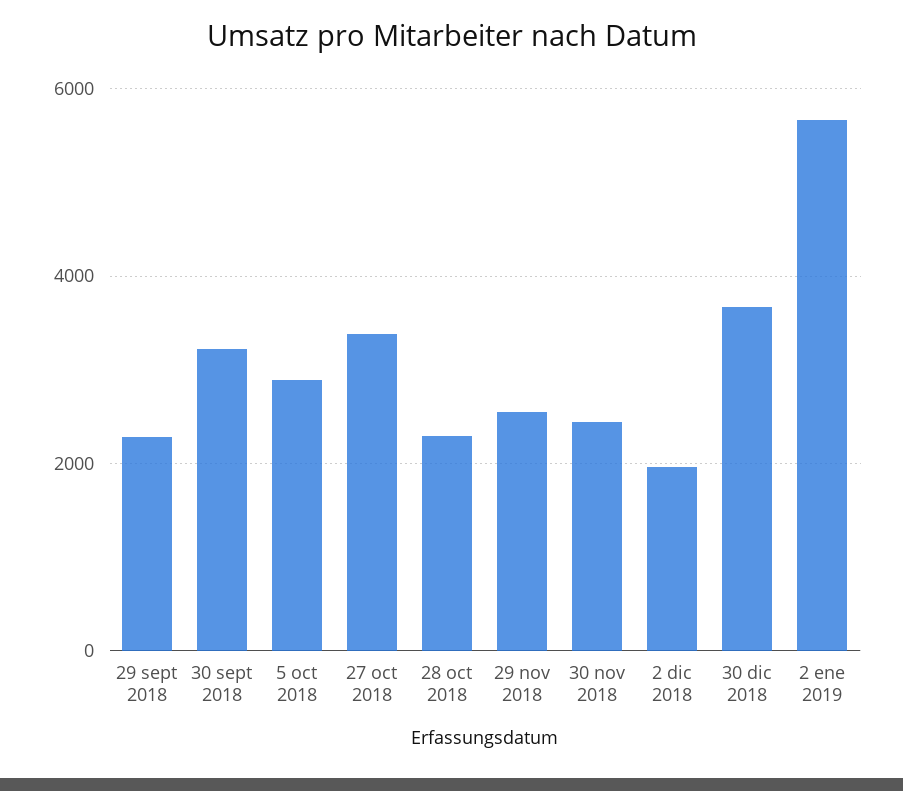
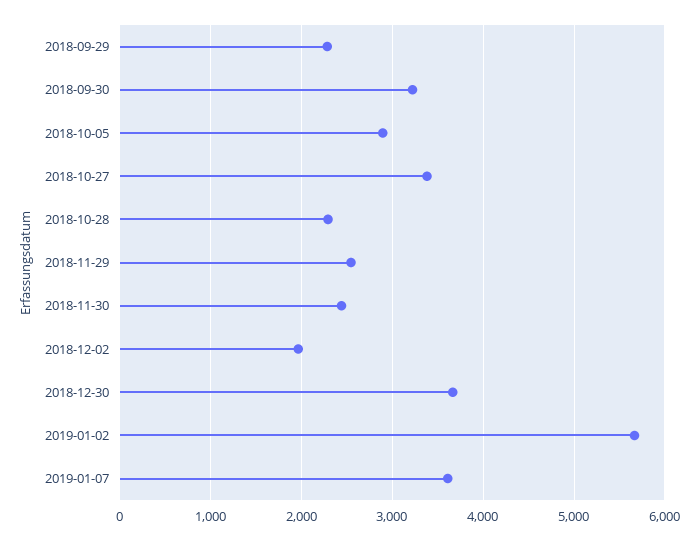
2019-01-07: none -> 3600

